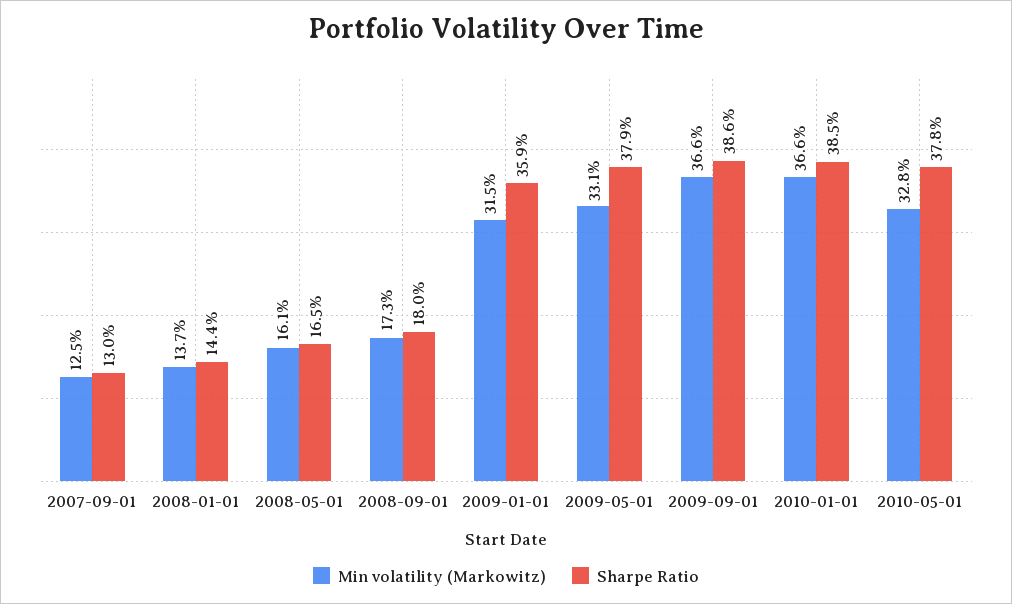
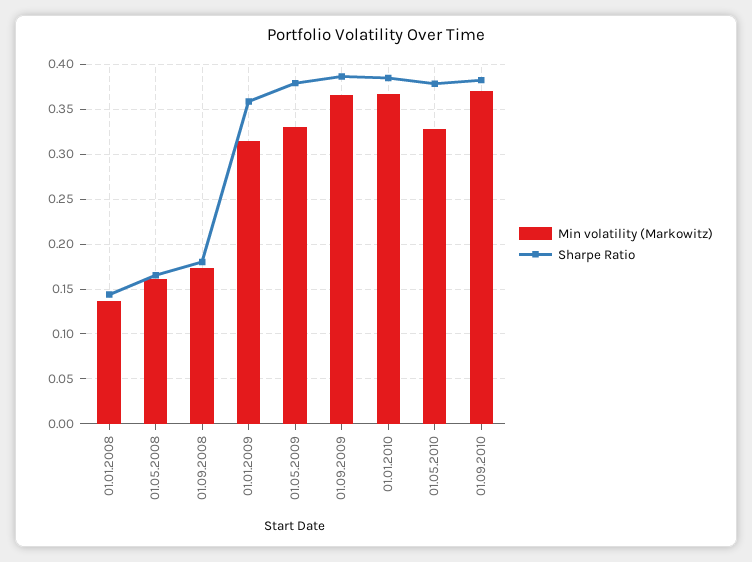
Min volatility (Markowitz), 2007-09-01: 0.125 -> none
Sharpe Ratio, 2007-09-01: 0.13 -> none
Min volatility (Markowitz), 01.09.2010: none -> 0.37
Sharpe Ratio, 01.09.2010: none -> 0.38

